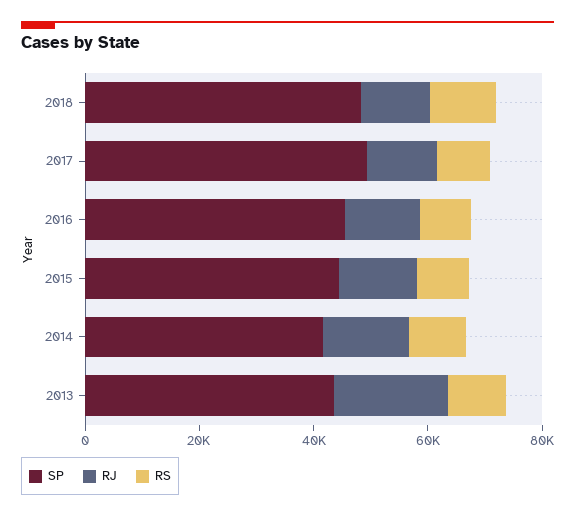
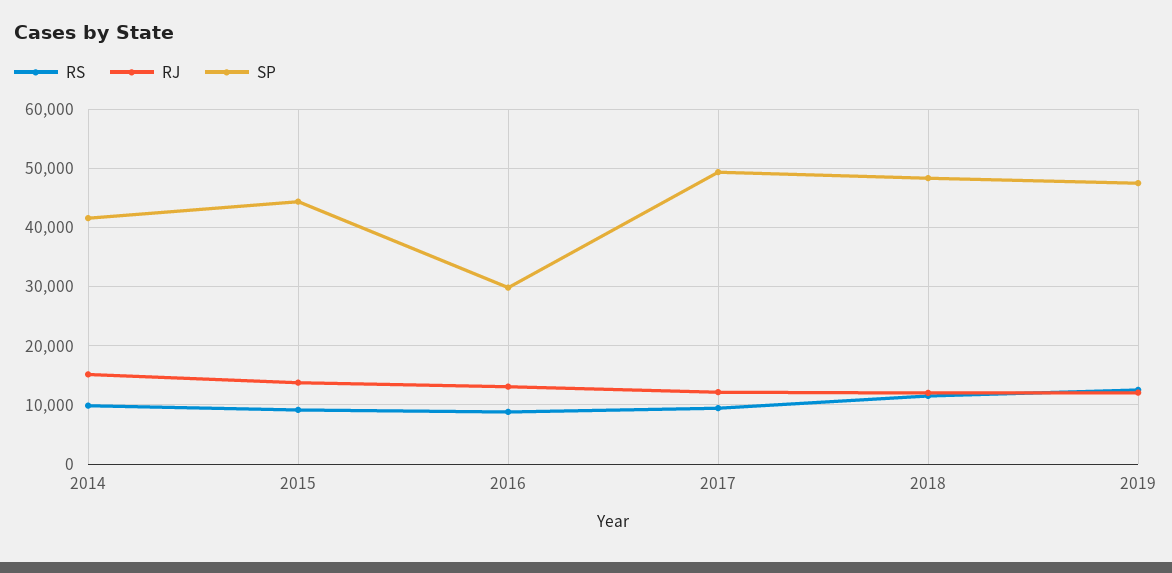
SP, 2016: 45000 -> 30000
SP, 2013: 45000 -> none
RJ, 2013: 20000 -> none
RS, 2013: 10000 -> none
RS, 2019: none -> 12000
RJ, 2019: none -> 12000
SP, 2019: none -> 48000

